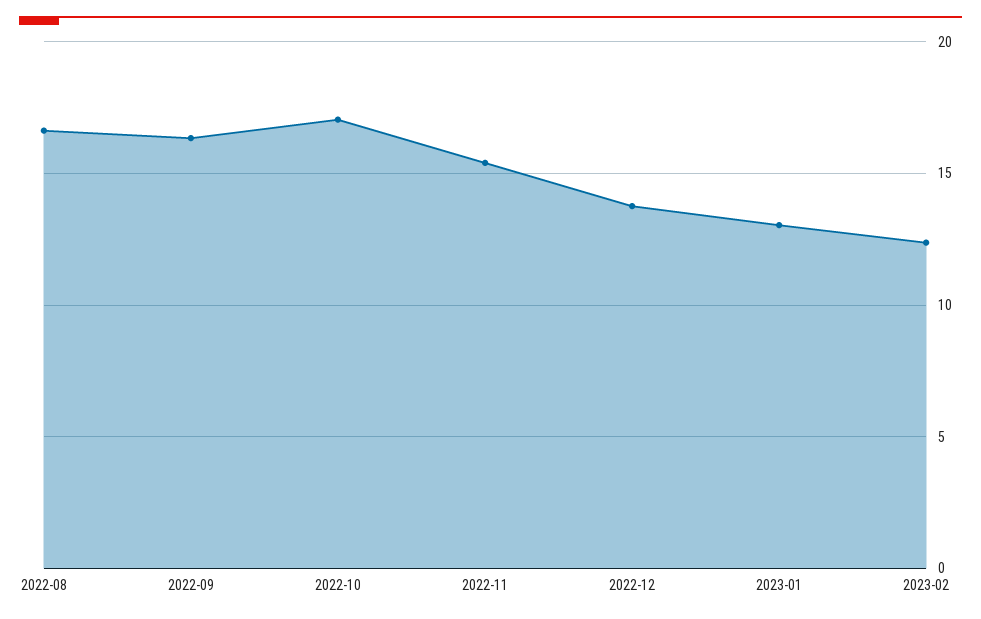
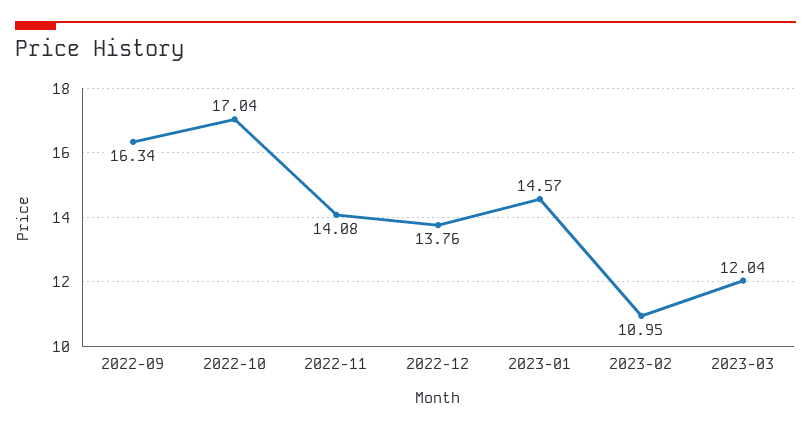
2022-08: 16.5 -> none
2022-11: 15.5 -> 14.08
2023-01: 13 -> 14.57
2023-02: 12.5 -> 10.95
2023-03: none -> 12.04

